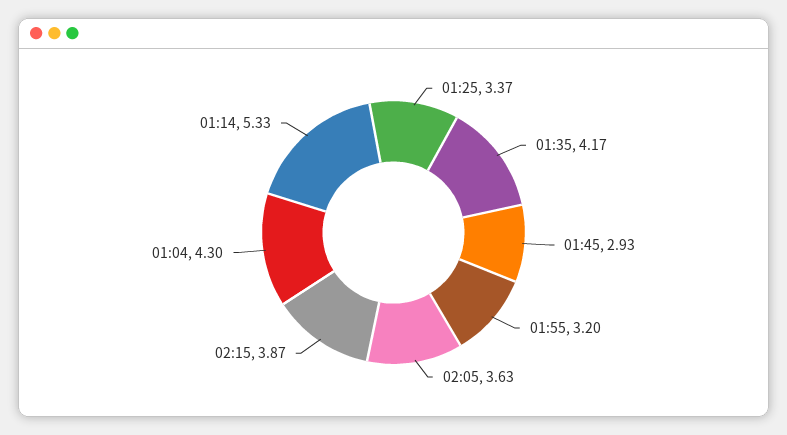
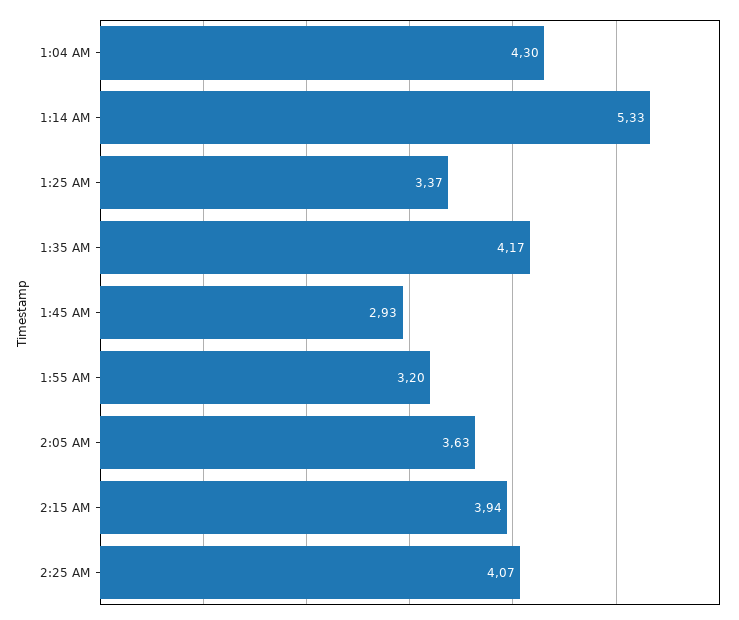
02:15: 3.87 -> 3.94
2:25 AM: none -> 4.07

